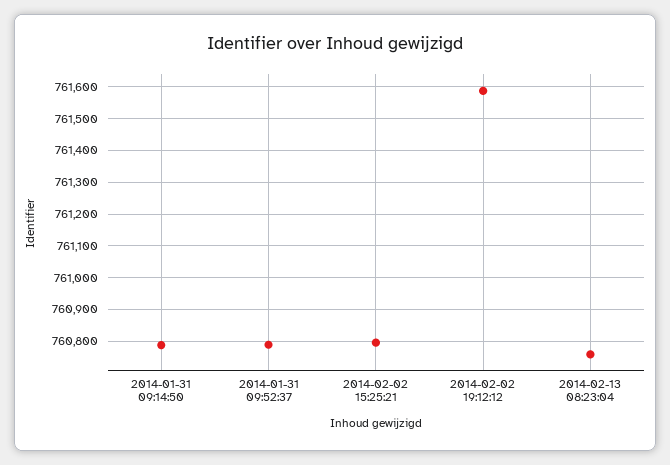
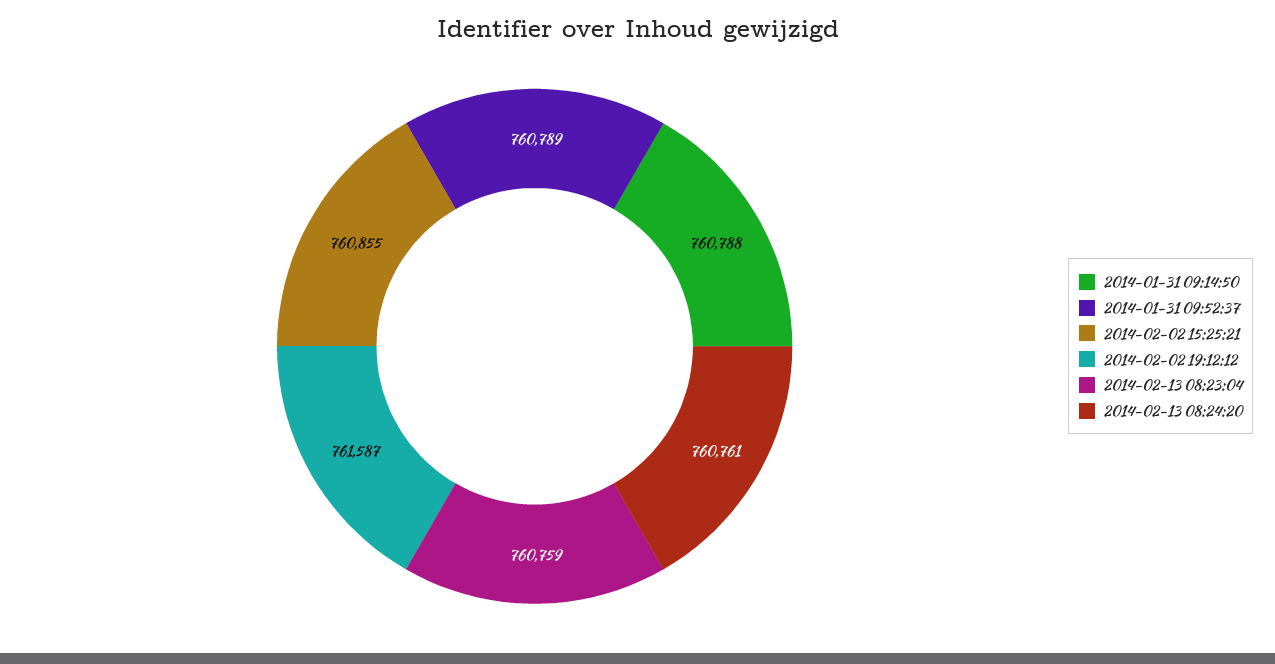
2014-02-02 15:25:21: 760800 -> 760855
2014-02-13 08:24:20: none -> 760761

